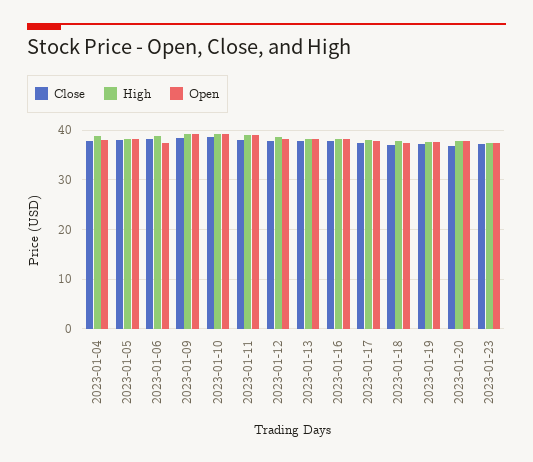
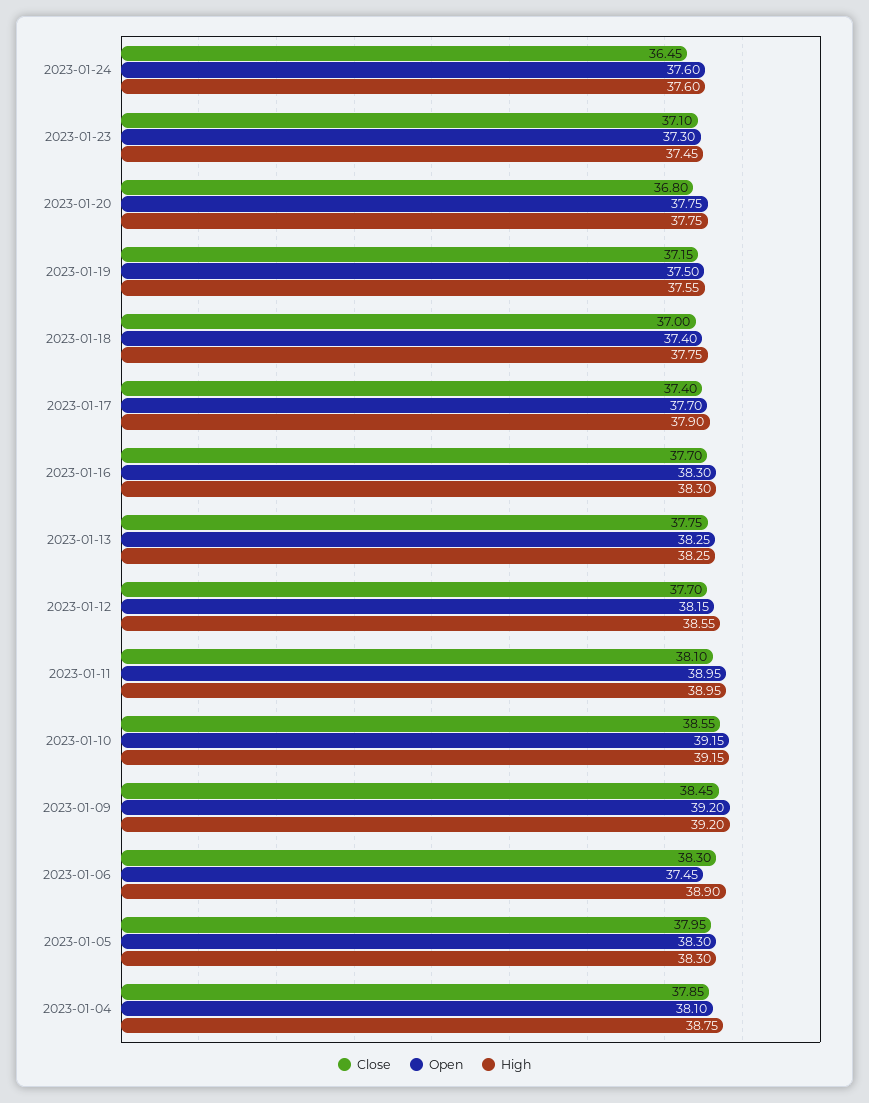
Close, 2023-01-24: none -> 36.45
Open, 2023-01-24: none -> 37.6
High, 2023-01-24: none -> 37.6

